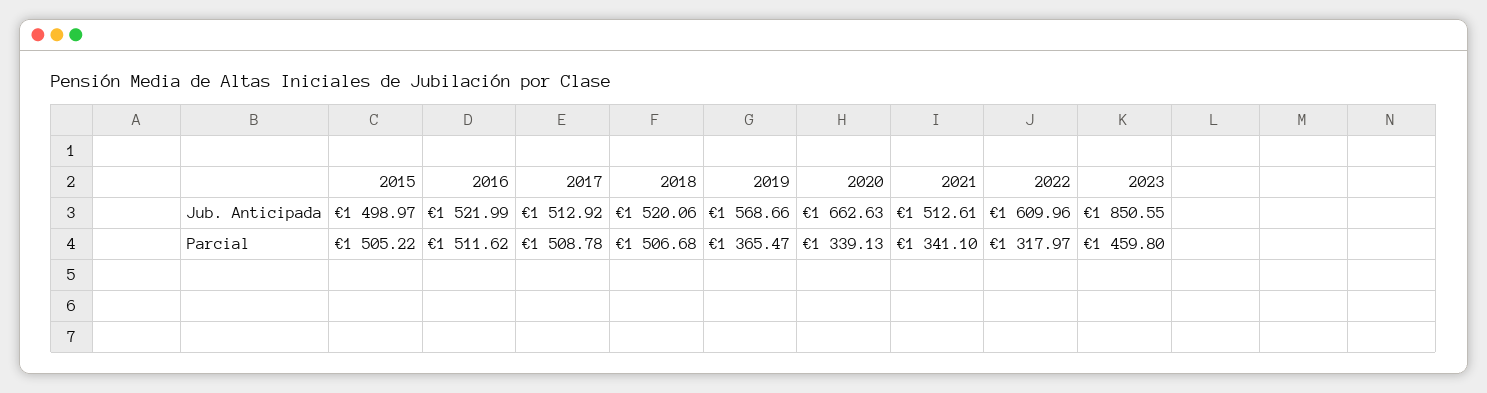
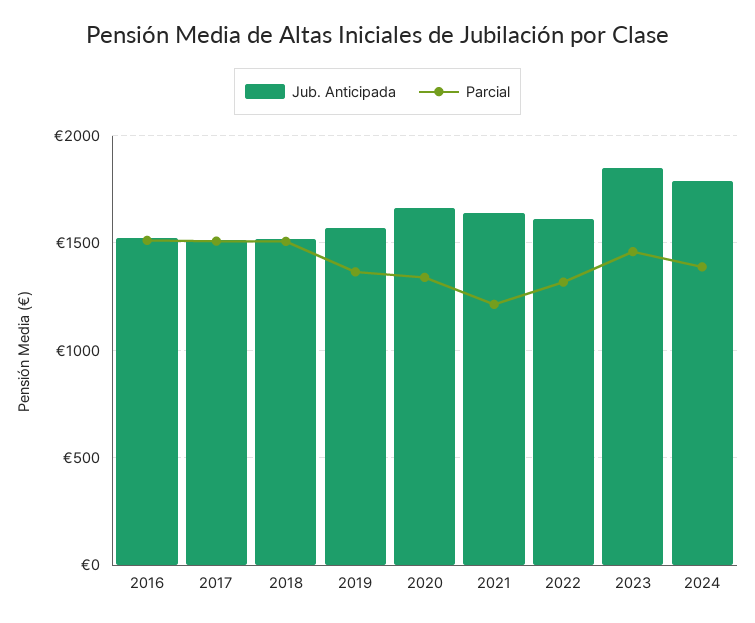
Jub. Anticipada, 2015: 1498.97 -> none
Jub. Anticipada, 2021: 1512.61 -> 1650
Parcial, 2015: 1505.22 -> none
Parcial, 2021: 1341.1 -> 1200
Jub. Anticipada, 2024: none -> 1800
Parcial, 2024: none -> 1400

